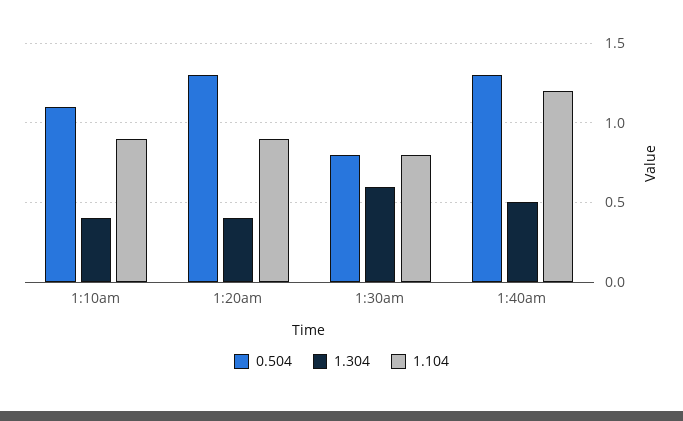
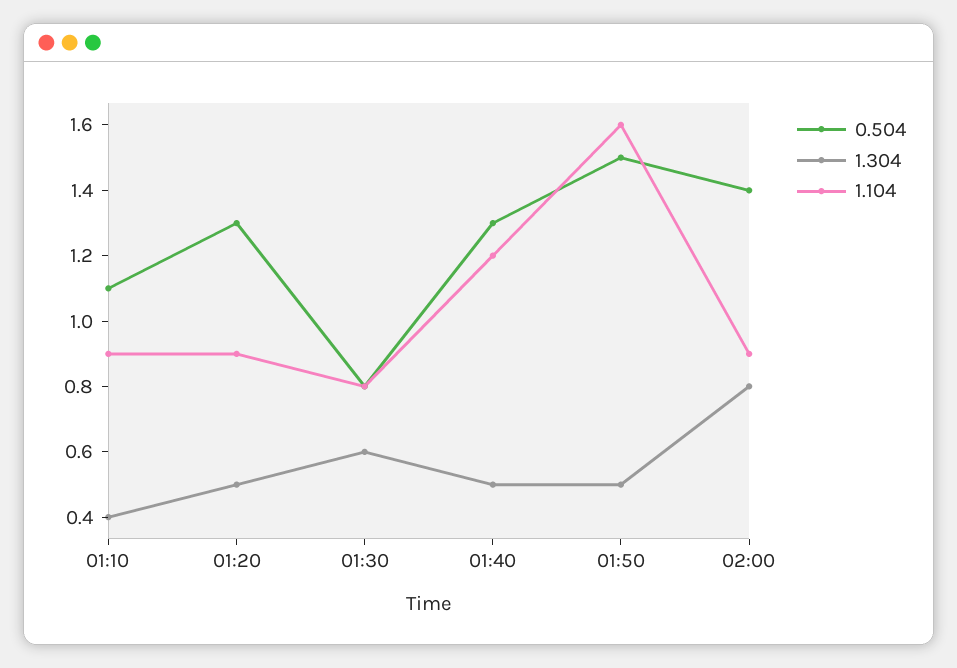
1.304, 1:20am: 0.4 -> 0.5
0.504, 01:50: none -> 1.5
1.304, 01:50: none -> 0.5
1.104, 01:50: none -> 1.6
0.504, 02:00: none -> 1.4
1.304, 02:00: none -> 0.8
1.104, 02:00: none -> 0.9

